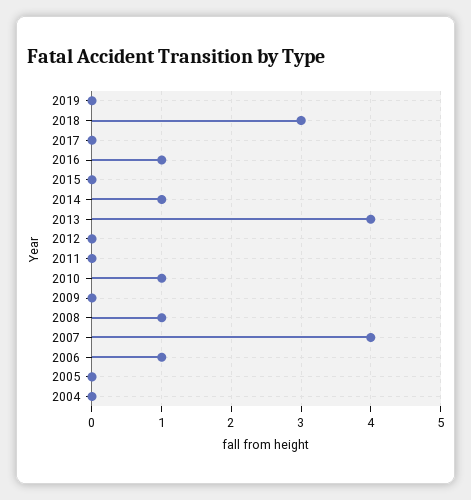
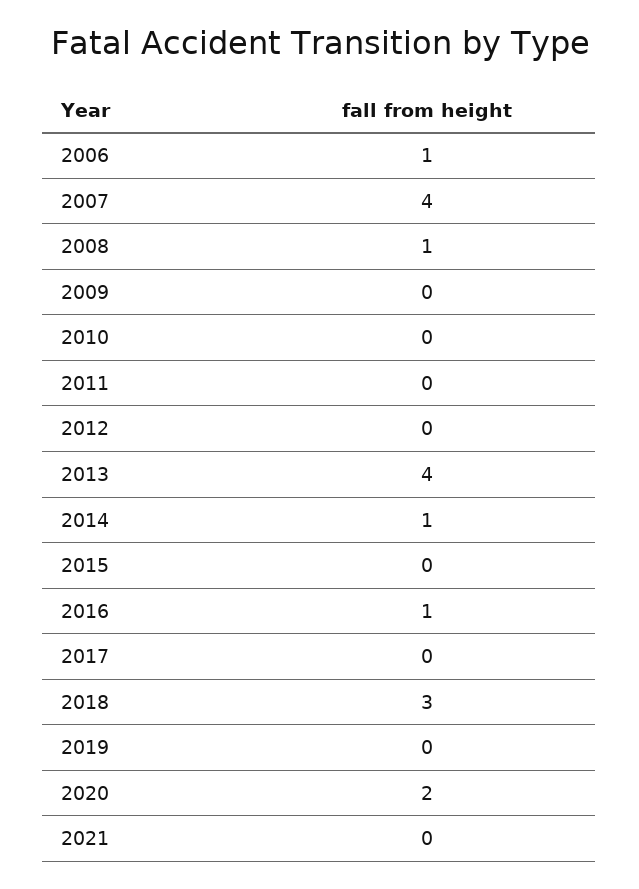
2010: 1 -> 0
2005: 0 -> none
2004: 0 -> none
2020: none -> 2
2021: none -> 0

